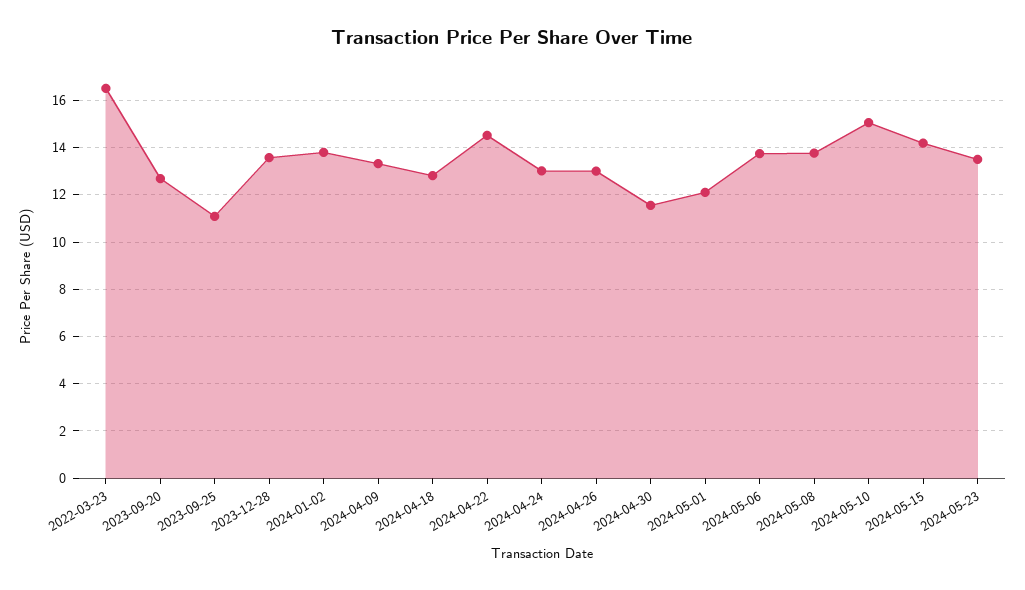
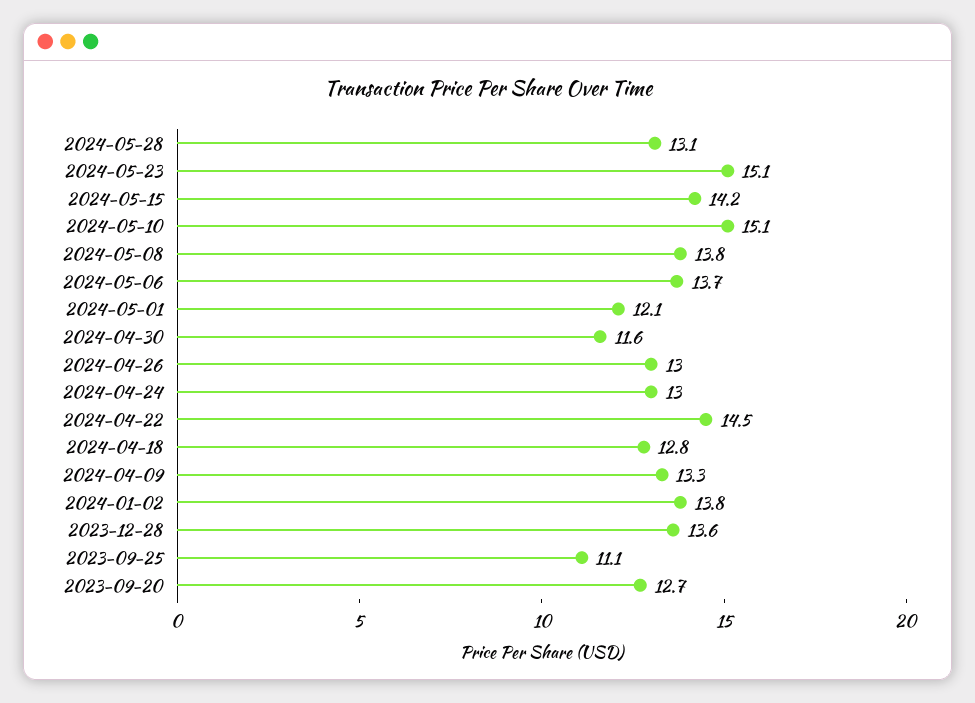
2022-03-23: 16.5 -> none
2024-05-23: 13.5 -> 15.1
2024-05-28: none -> 13.1

